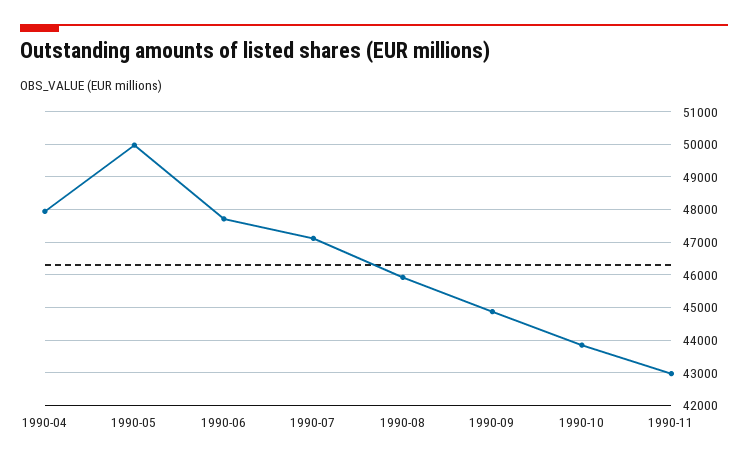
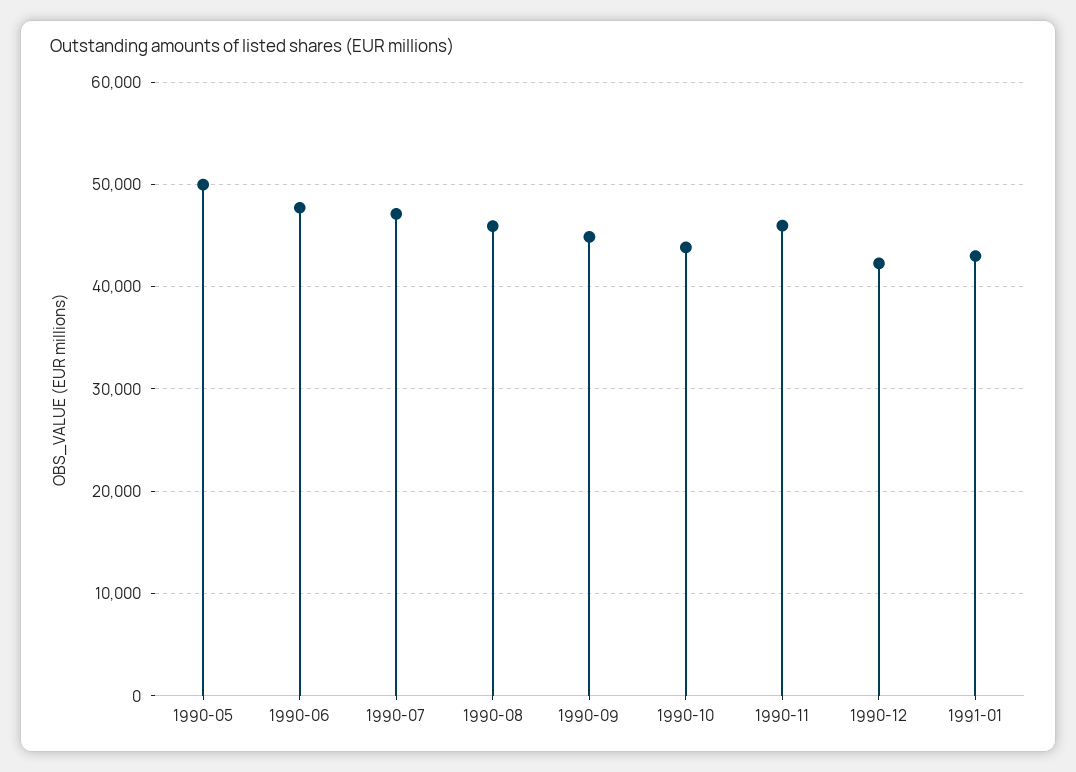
1990-04: 48000 -> none
1990-11: 43000 -> 46000
1990-12: none -> 42000
1991-01: none -> 43000

